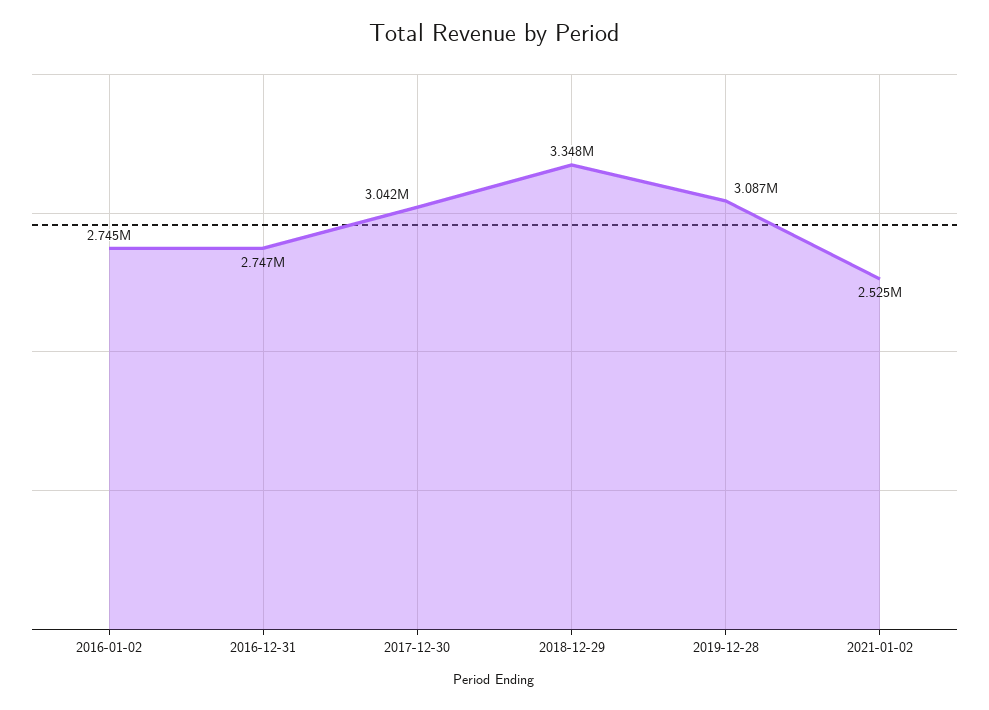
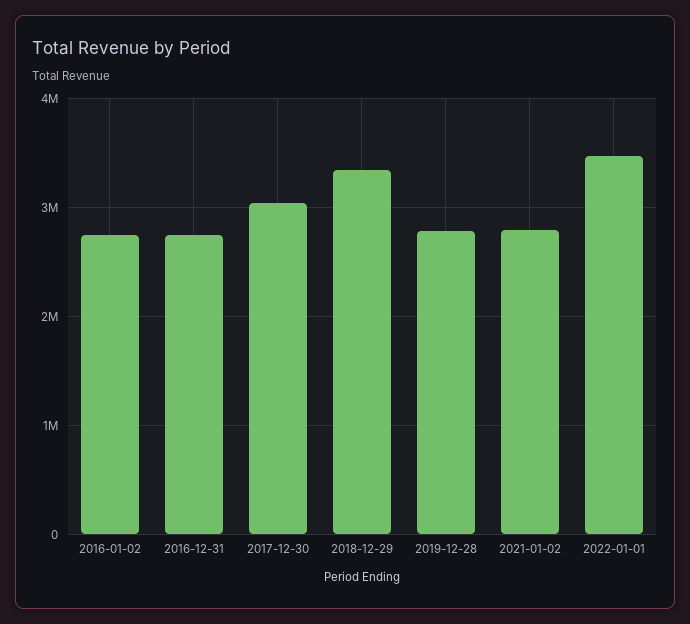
2019-12-28: 3087000 -> 2800000
2021-01-02: 2525000 -> 2800000
2022-01-01: none -> 3500000

